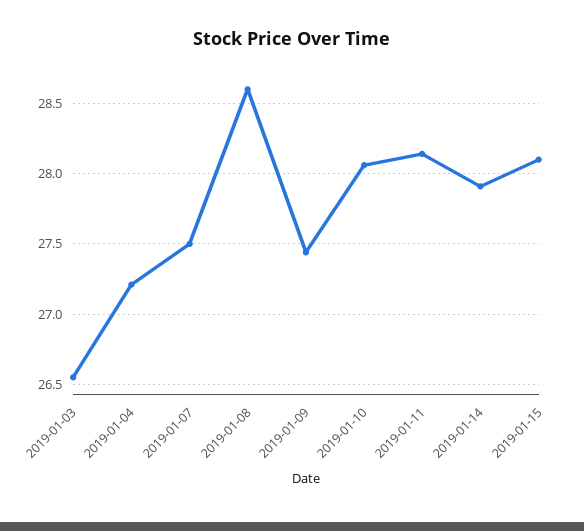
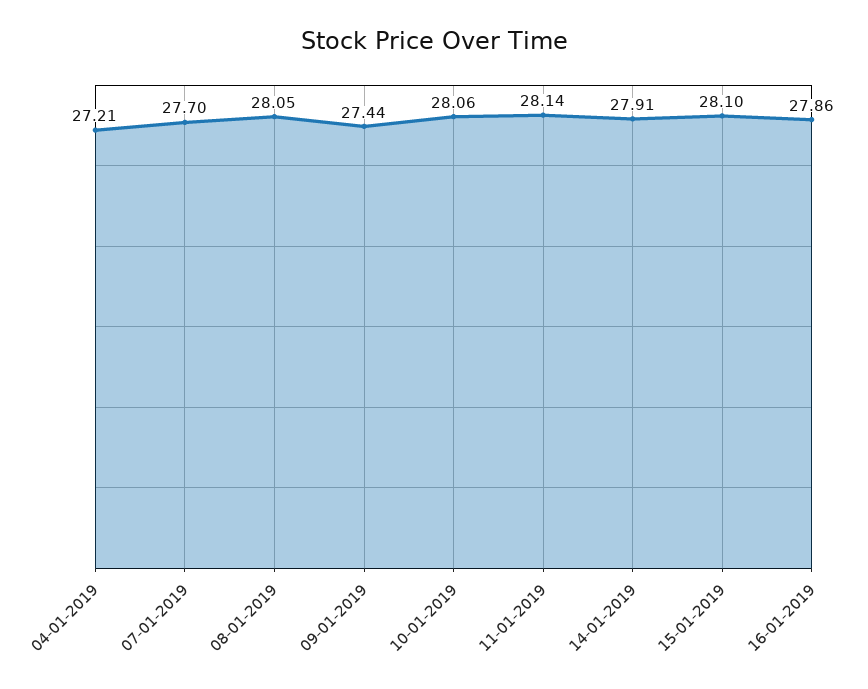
2019-01-03: 26.55 -> none
2019-01-07: 27.5 -> 27.7
2019-01-08: 28.6 -> 28.05
16-01-2019: none -> 27.86

